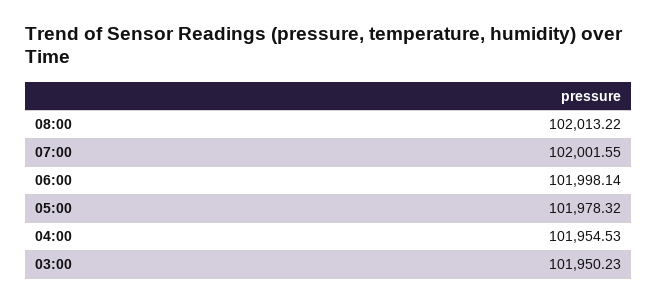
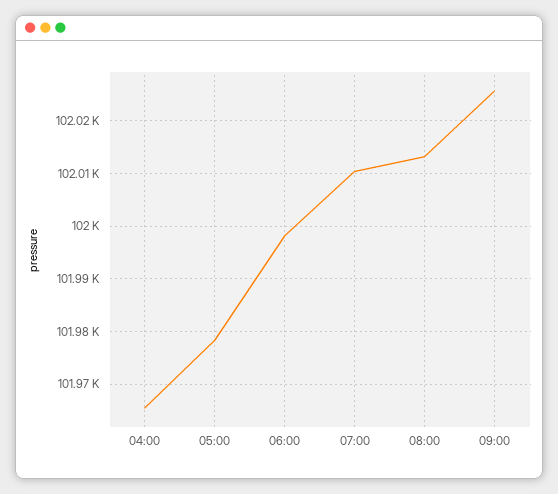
07:00: 102001.55 -> 102010
04:00: 101954.53 -> 101966
03:00: 101950.23 -> none
09:00: none -> 102026

